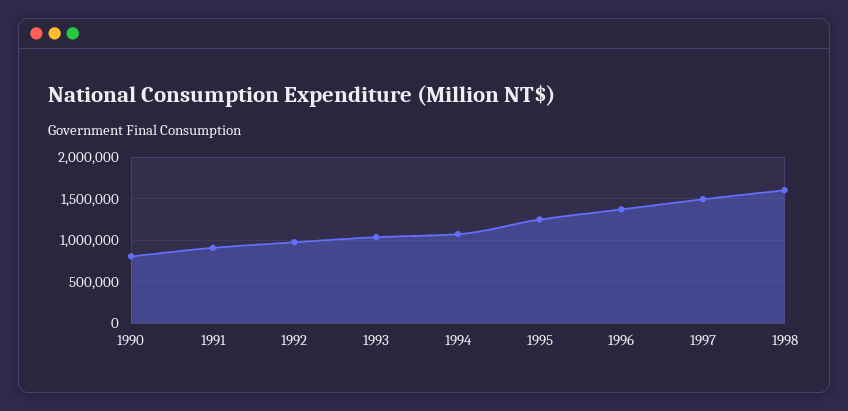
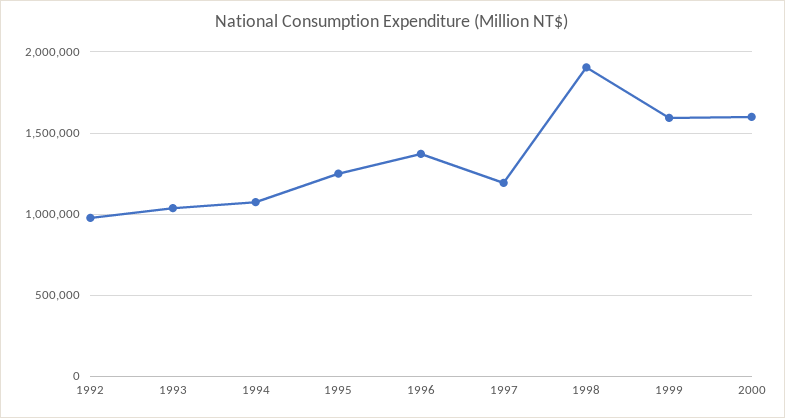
1990: 800000 -> none
1991: 900000 -> none
1997: 1500000 -> 1200000
1998: 1600000 -> 1900000
1999: none -> 1600000
2000: none -> 1600000

